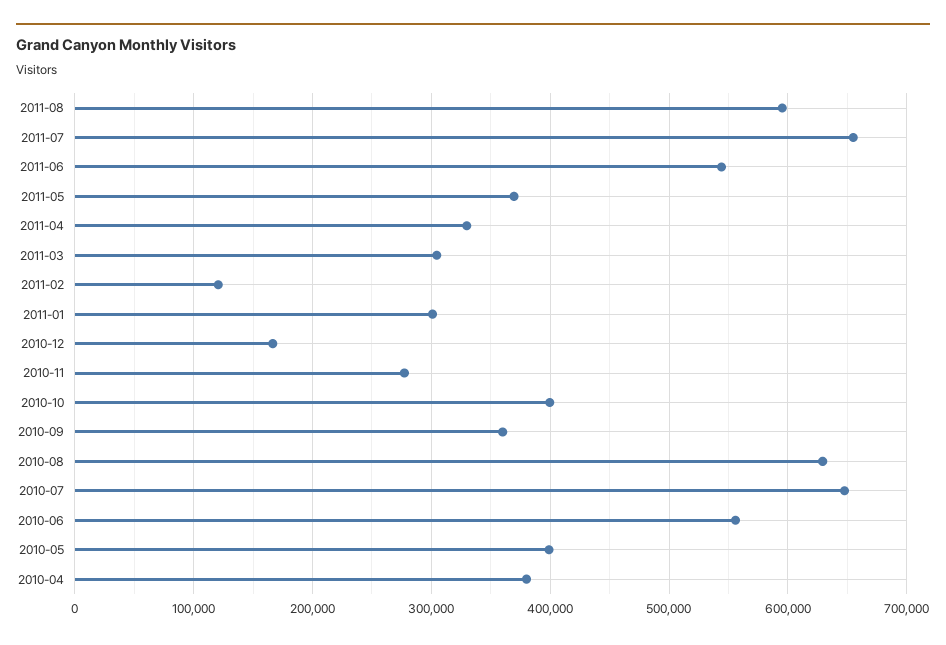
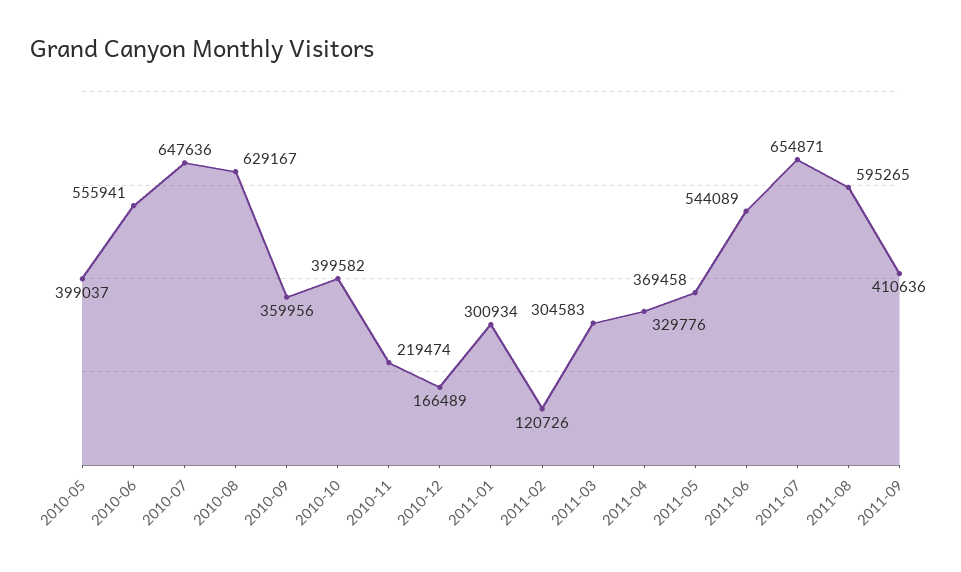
2010-11: 280000 -> 219474
2010-04: 380000 -> none
2011-09: none -> 410636

